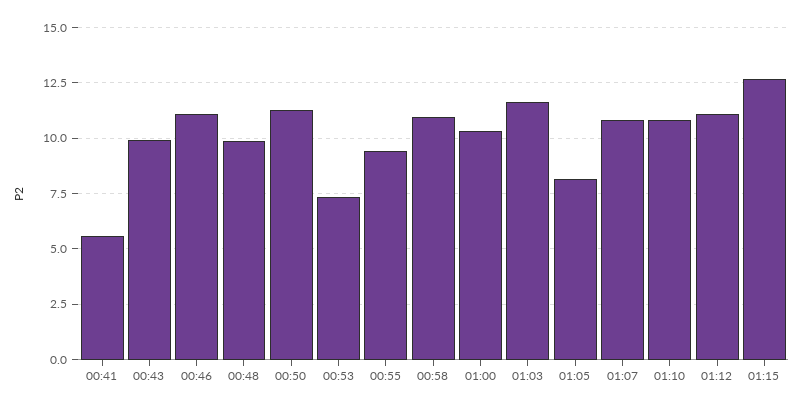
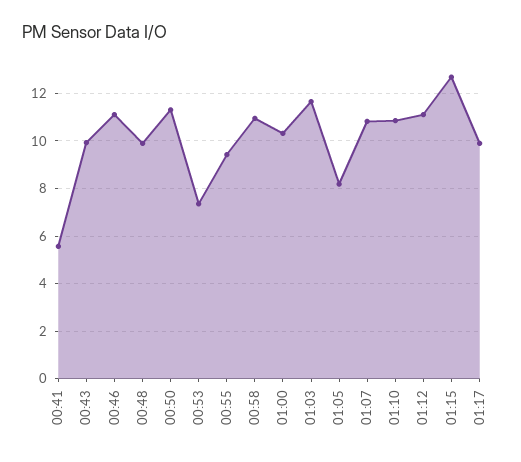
01:17: none -> 10

